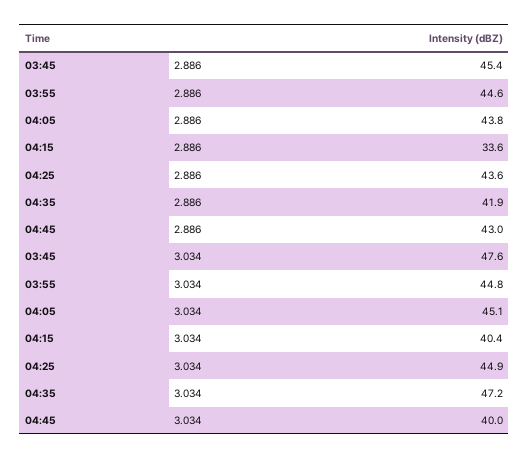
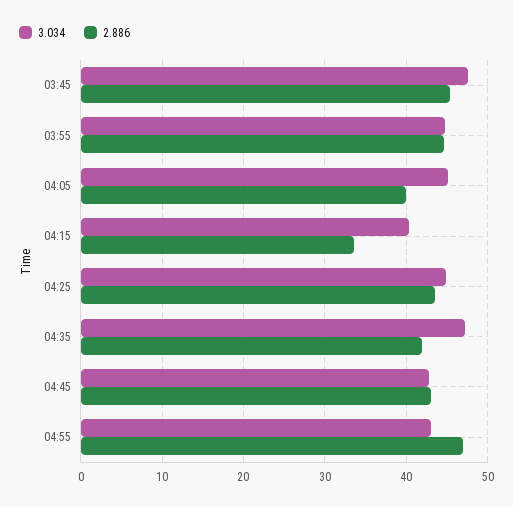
2.886, 04:05: 43.8 -> 40
3.034, 04:45: 40 -> 43
3.034, 04:55: none -> 43
2.886, 04:55: none -> 47

